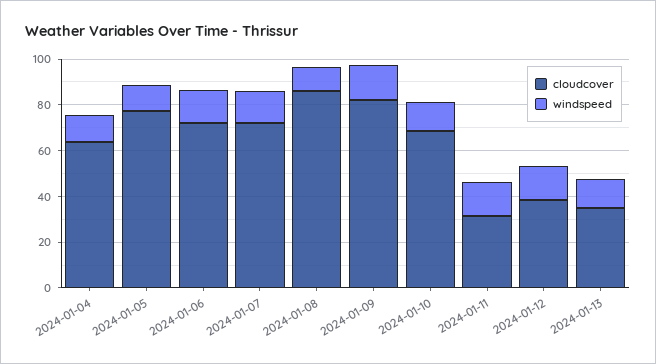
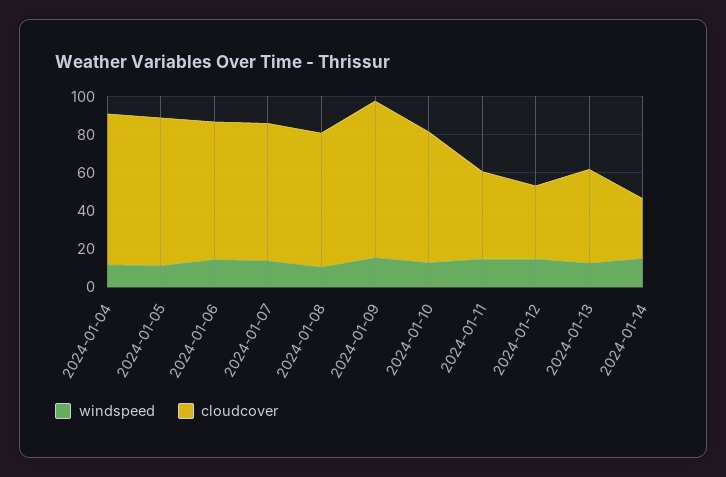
cloudcover, 2024-01-04: 65 -> 80
cloudcover, 2024-01-08: 85 -> 70
cloudcover, 2024-01-11: 30 -> 45
cloudcover, 2024-01-13: 35 -> 50
windspeed, 2024-01-14: none -> 15
cloudcover, 2024-01-14: none -> 30

